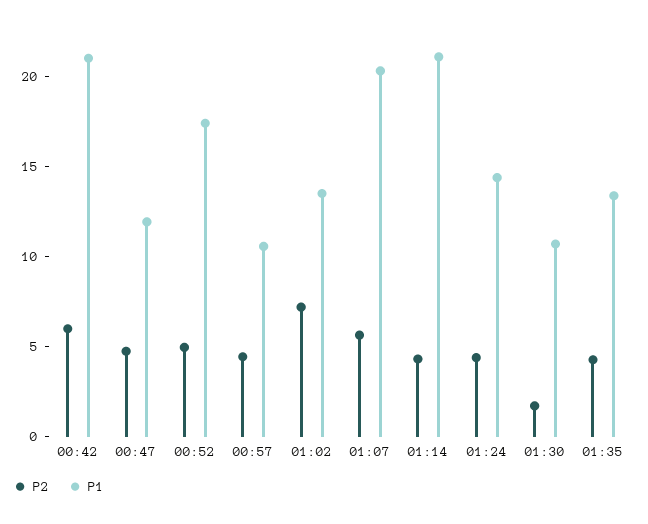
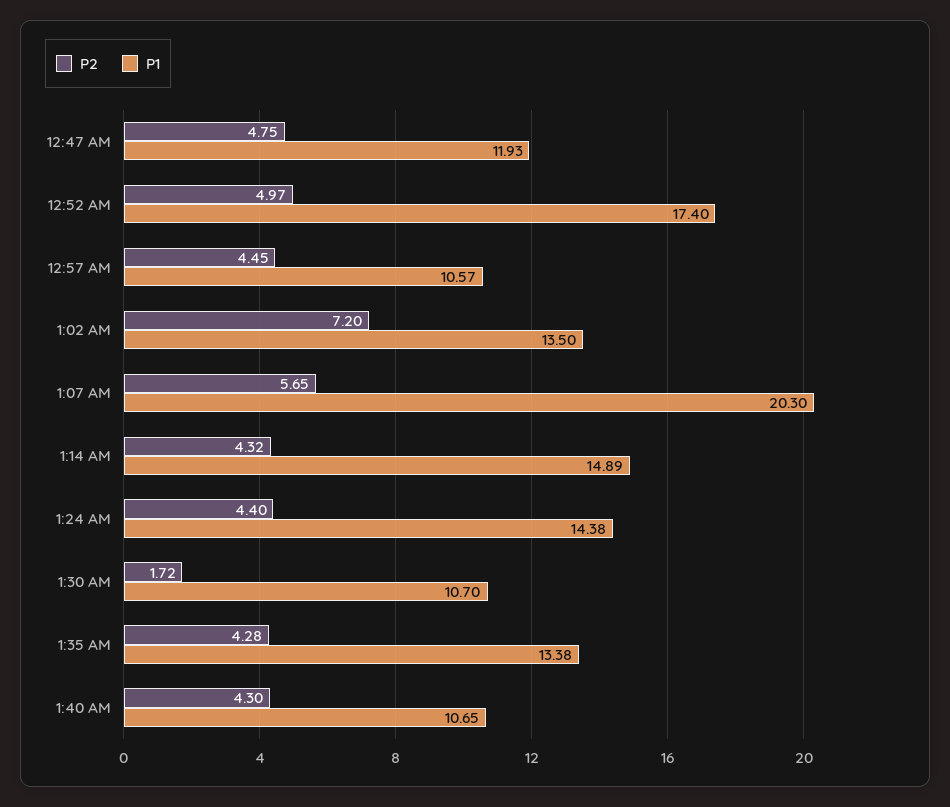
P2, 00:42: 6 -> none
P1, 00:42: 21 -> none
P1, 01:14: 21 -> 14.89
P2, 1:40 AM: none -> 4.3
P1, 1:40 AM: none -> 10.65

